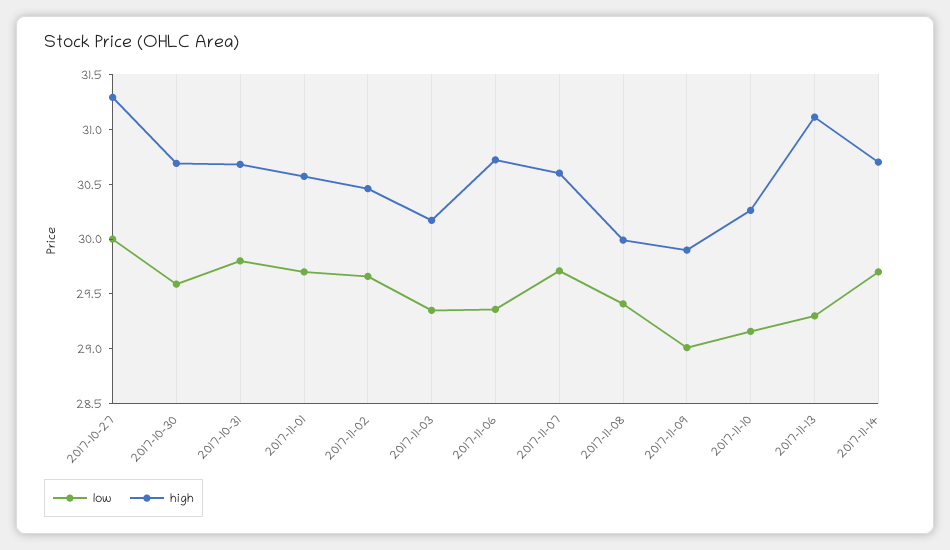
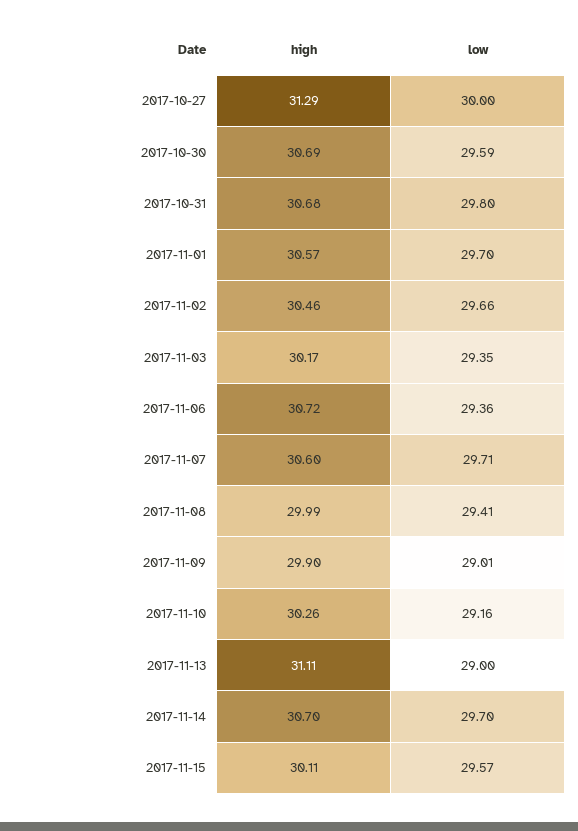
low, 2017-11-13: 29.3 -> 29
high, 2017-11-15: none -> 30.11
low, 2017-11-15: none -> 29.57

